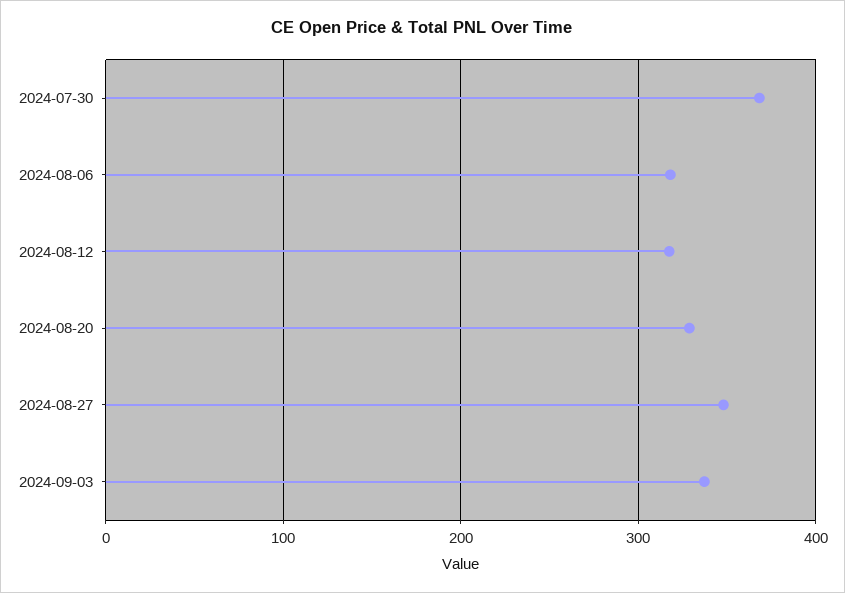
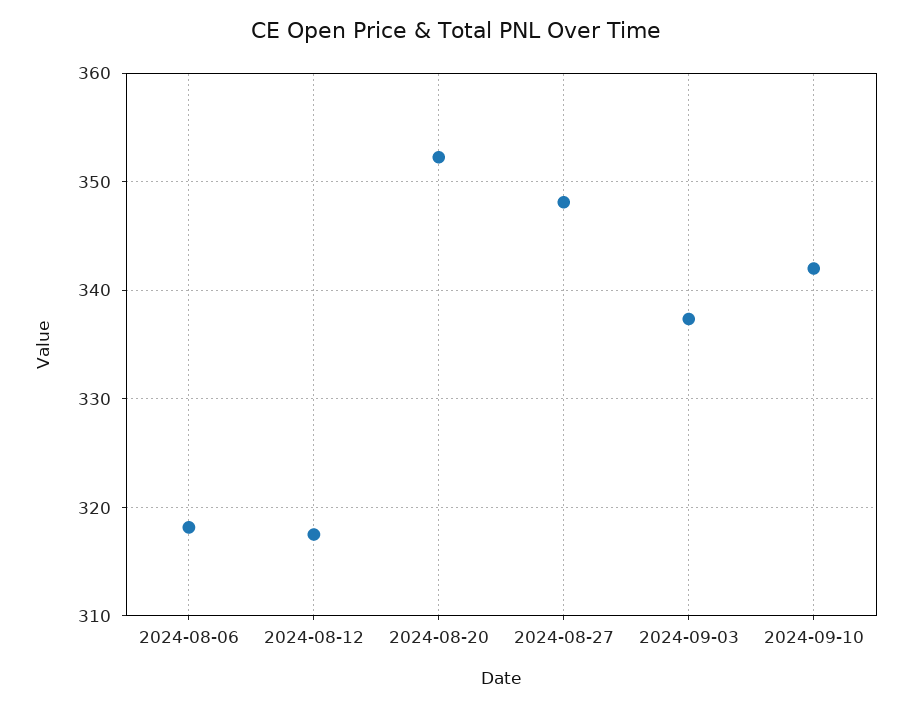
2024-07-30: 370 -> none
2024-08-20: 330 -> 352
2024-09-10: none -> 342

